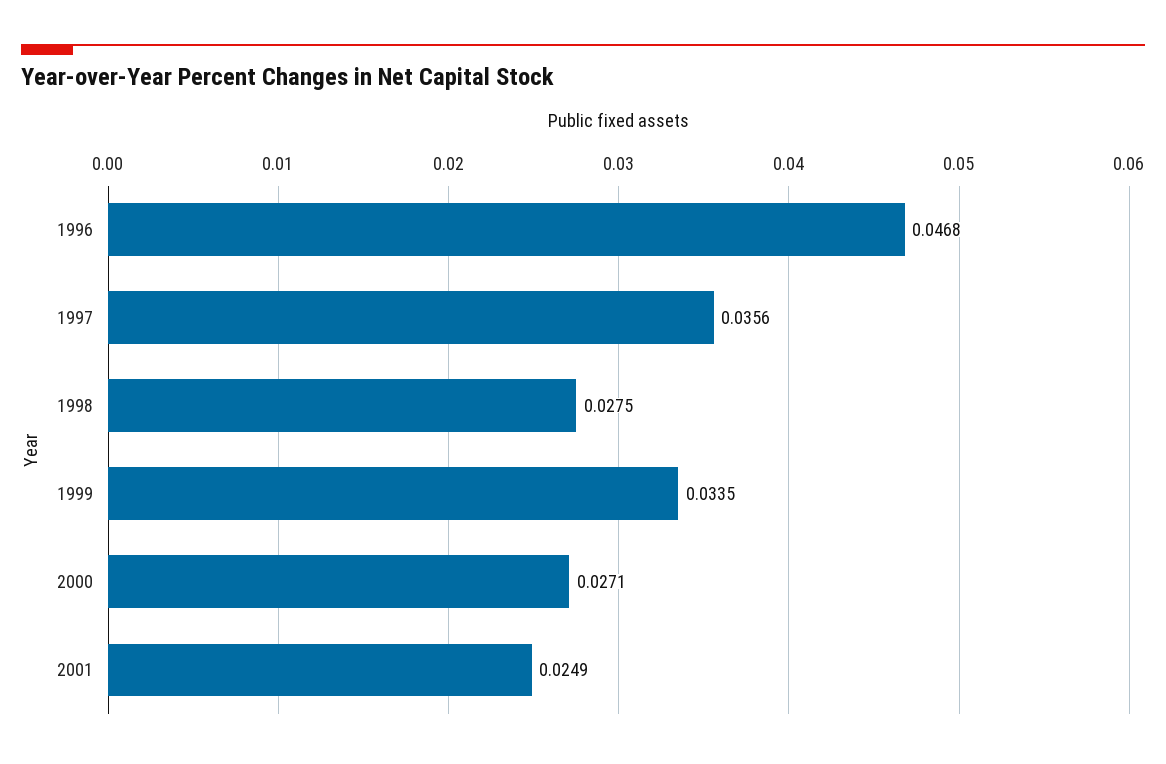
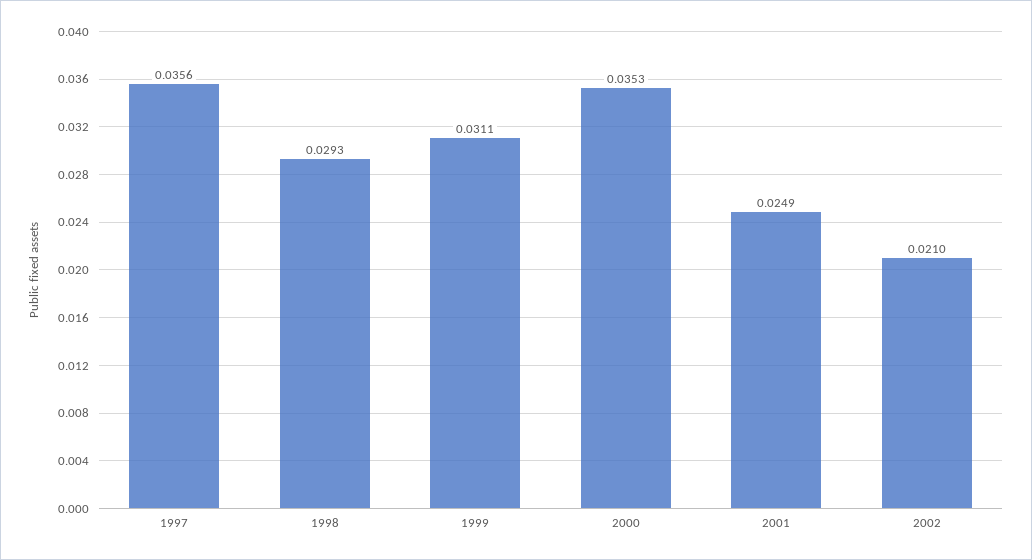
1996: 0.0468 -> none
1998: 0.0275 -> 0.0293
1999: 0.0335 -> 0.0311
2000: 0.0271 -> 0.0353
2002: none -> 0.021

